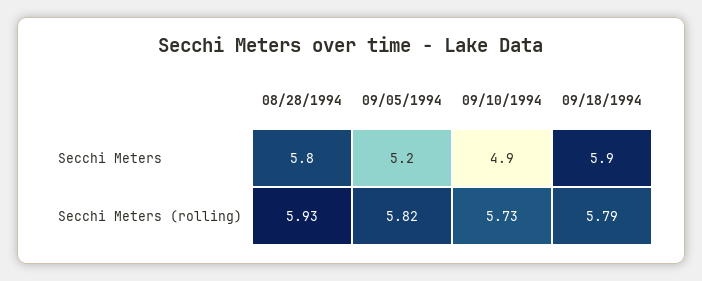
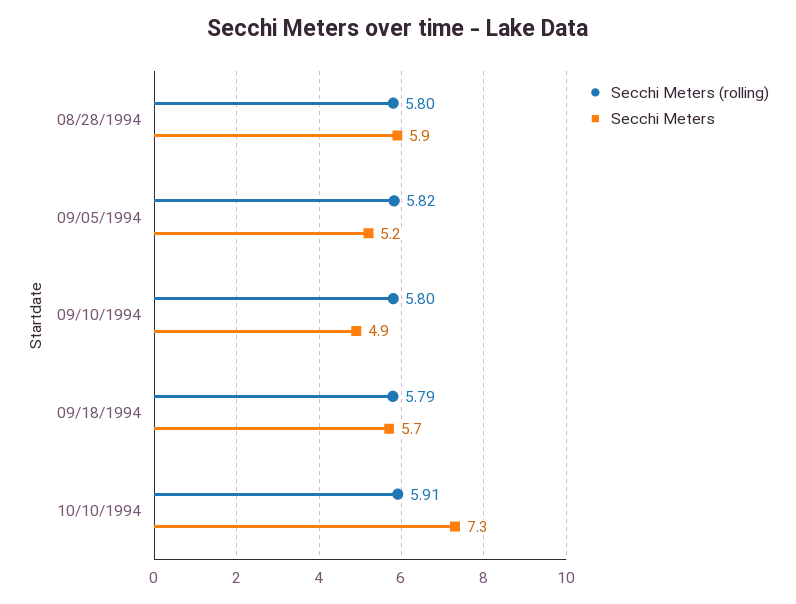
Secchi Meters, 08/28/1994: 5.8 -> 5.9
Secchi Meters, 09/18/1994: 5.9 -> 5.7
Secchi Meters (rolling), 08/28/1994: 5.93 -> 5.8
Secchi Meters (rolling), 09/10/1994: 5.73 -> 5.8
Secchi Meters (rolling), 10/10/1994: none -> 5.91
Secchi Meters, 10/10/1994: none -> 7.3

